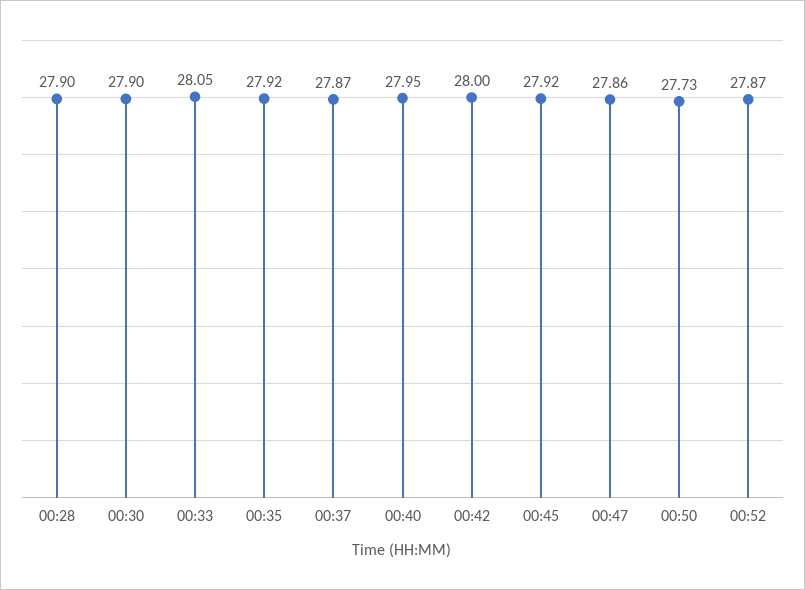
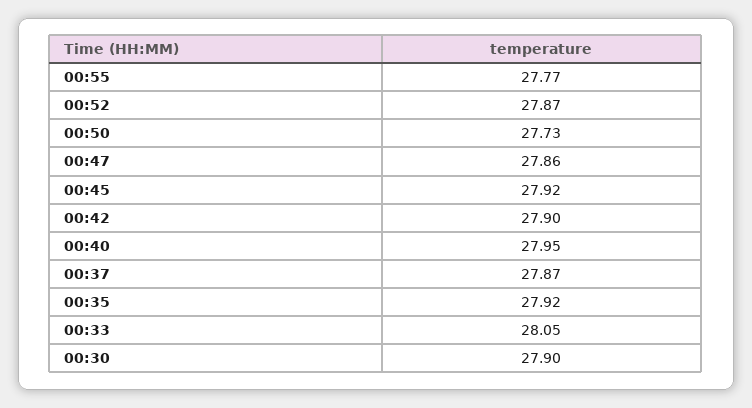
00:28: 27.9 -> none
00:42: 28 -> 27.9
00:55: none -> 27.77

